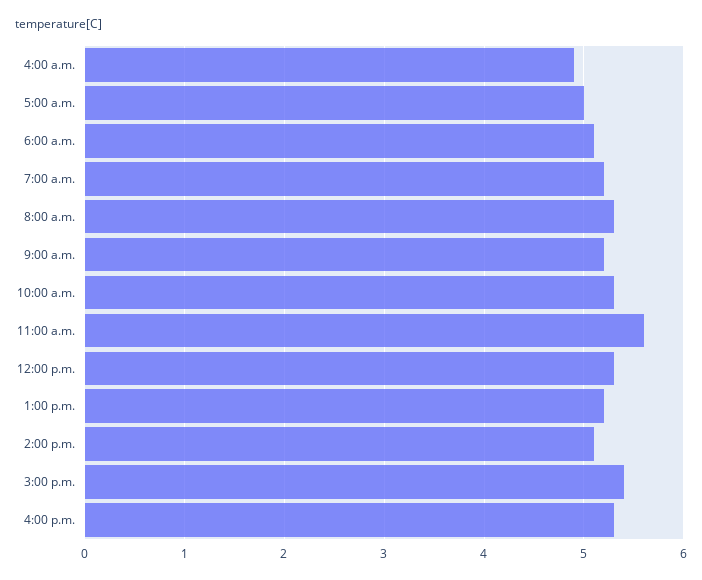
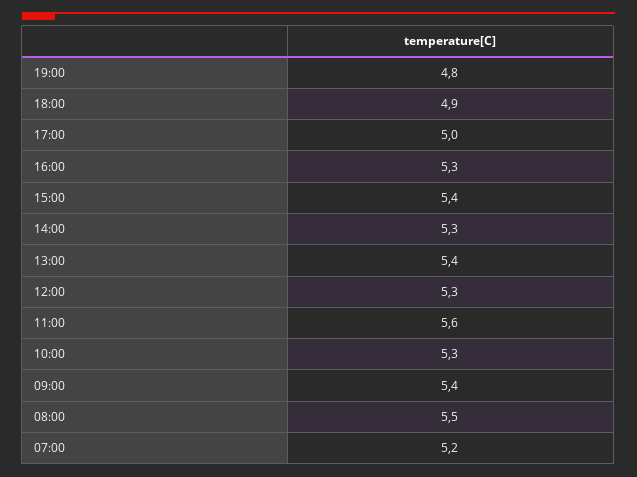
4:00 a.m.: 4.9 -> none
5:00 a.m.: 5 -> none
6:00 a.m.: 5.1 -> none
8:00 a.m.: 5.3 -> 5.5
9:00 a.m.: 5.2 -> 5.4
1:00 p.m.: 5.2 -> 5.4
2:00 p.m.: 5.1 -> 5.3
19:00: none -> 4.8
18:00: none -> 4.9
17:00: none -> 5

